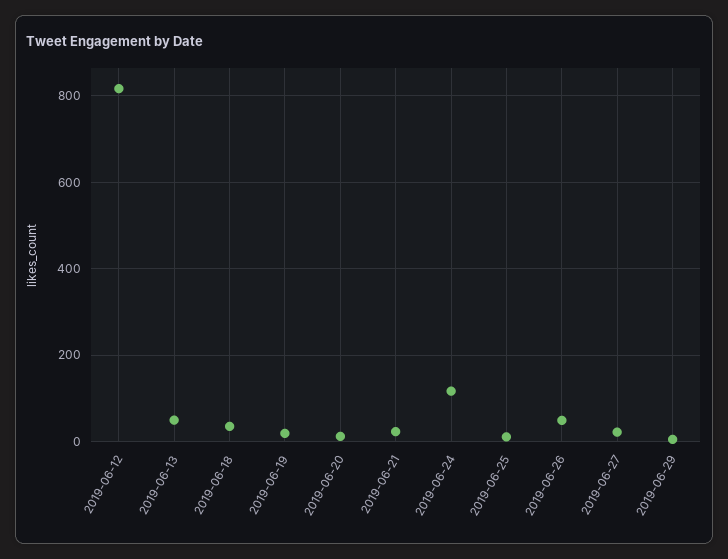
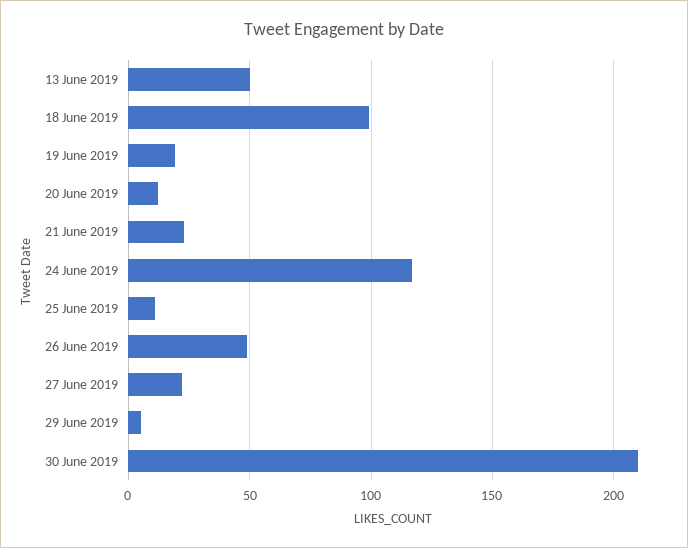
2019-06-12: 820 -> none
2019-06-18: 40 -> 100
30 June 2019: none -> 210

